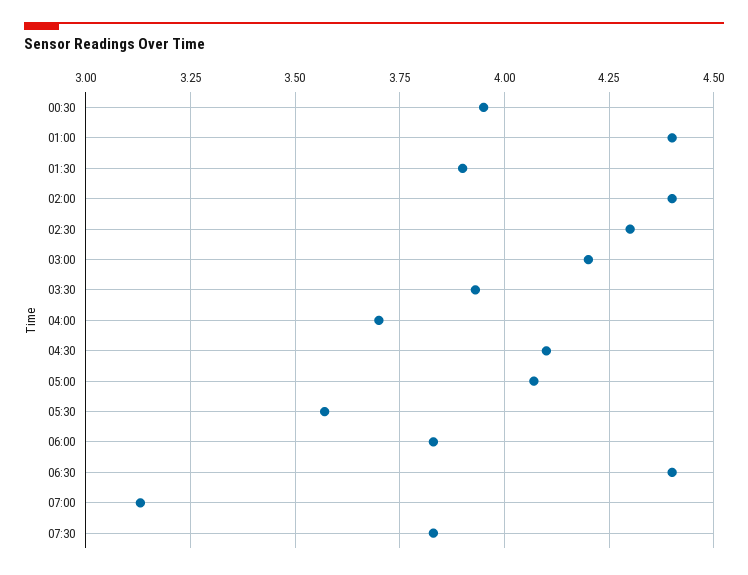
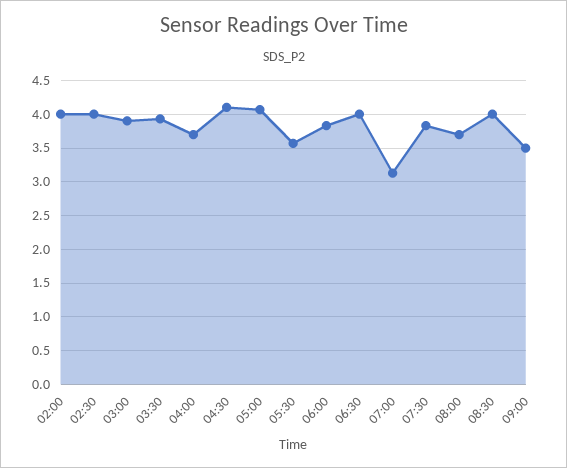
00:30: 3.95 -> none
01:00: 4.4 -> none
01:30: 3.9 -> none
02:00: 4.4 -> 4
02:30: 4.3 -> 4
03:00: 4.2 -> 3.9
06:30: 4.4 -> 4
08:00: none -> 3.7
08:30: none -> 4
09:00: none -> 3.5

